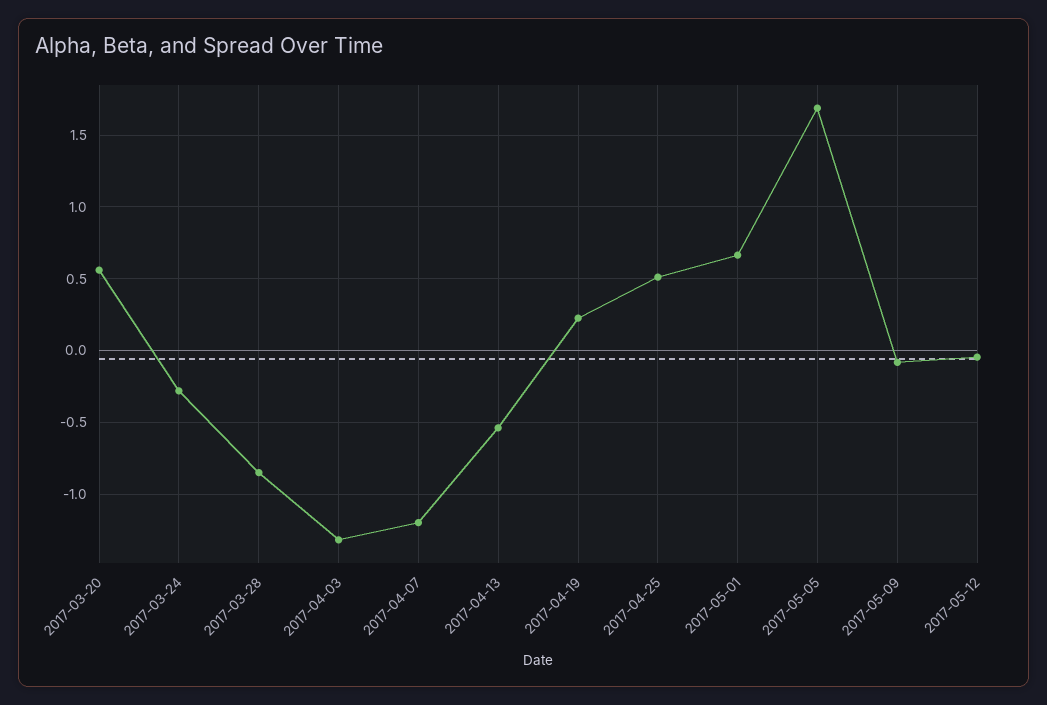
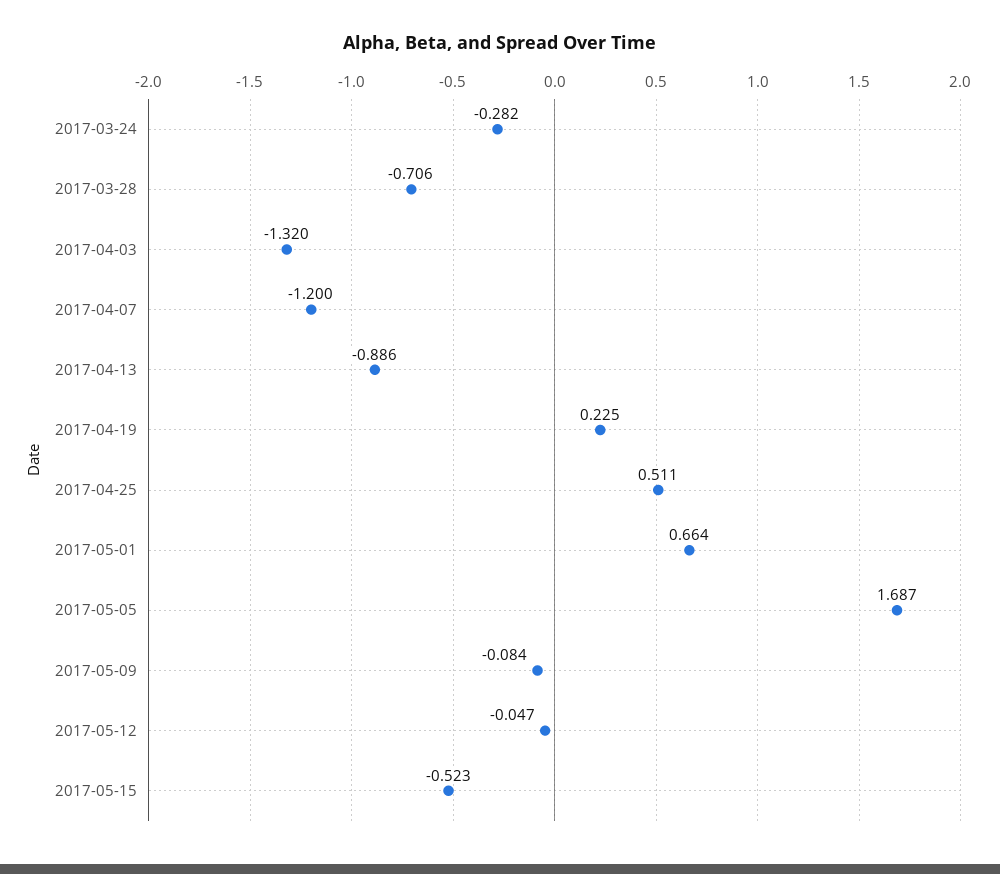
2017-03-20: 0.55 -> none
2017-03-28: -0.85 -> -0.706
2017-04-13: -0.55 -> -0.886
2017-05-15: none -> -0.523

